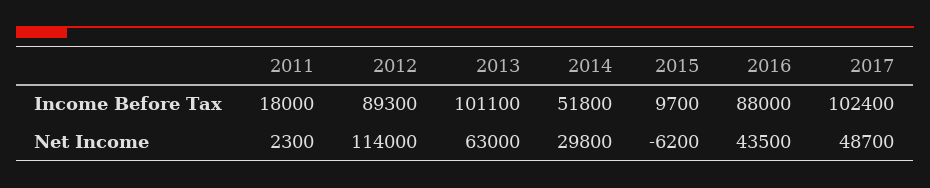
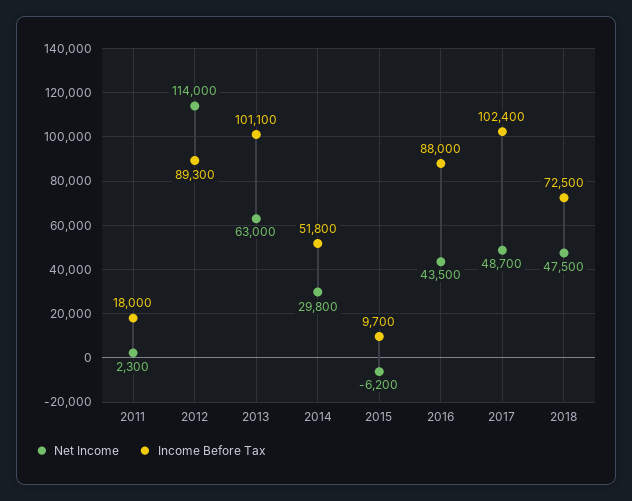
Net Income, 2018: none -> 47500
Income Before Tax, 2018: none -> 72500

